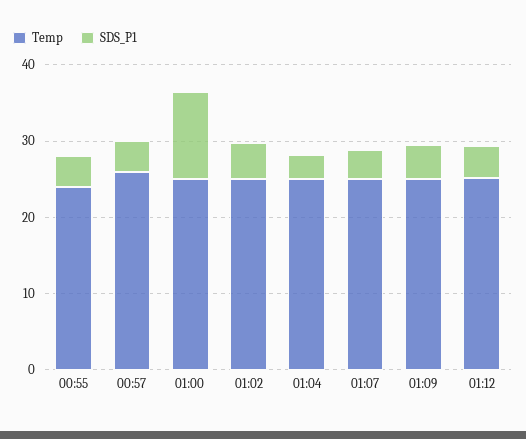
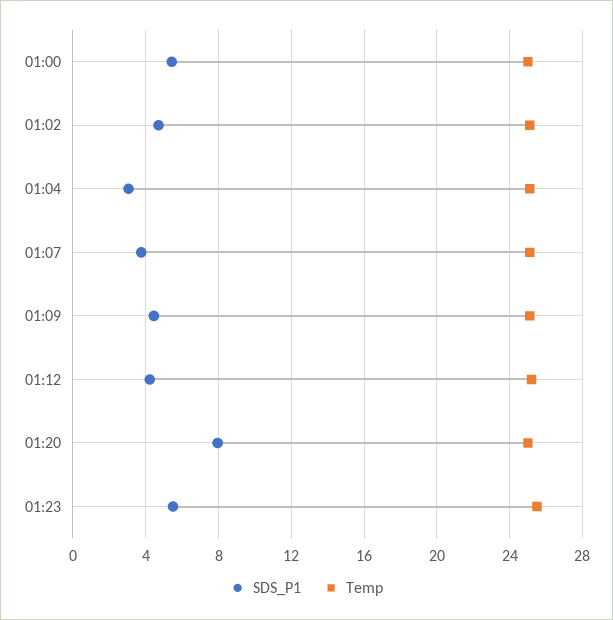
Temp, 00:55: 24 -> none
SDS_P1, 00:55: 4 -> none
Temp, 00:57: 26 -> none
SDS_P1, 00:57: 4 -> none
SDS_P1, 01:00: 12 -> 5.5
SDS_P1, 01:20: none -> 8
Temp, 01:20: none -> 25
SDS_P1, 01:23: none -> 5.5
Temp, 01:23: none -> 25.5

